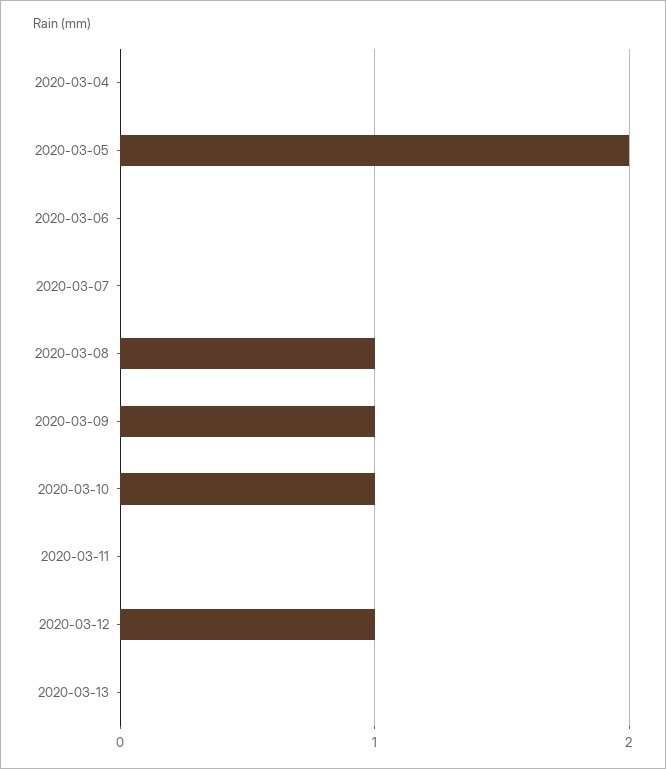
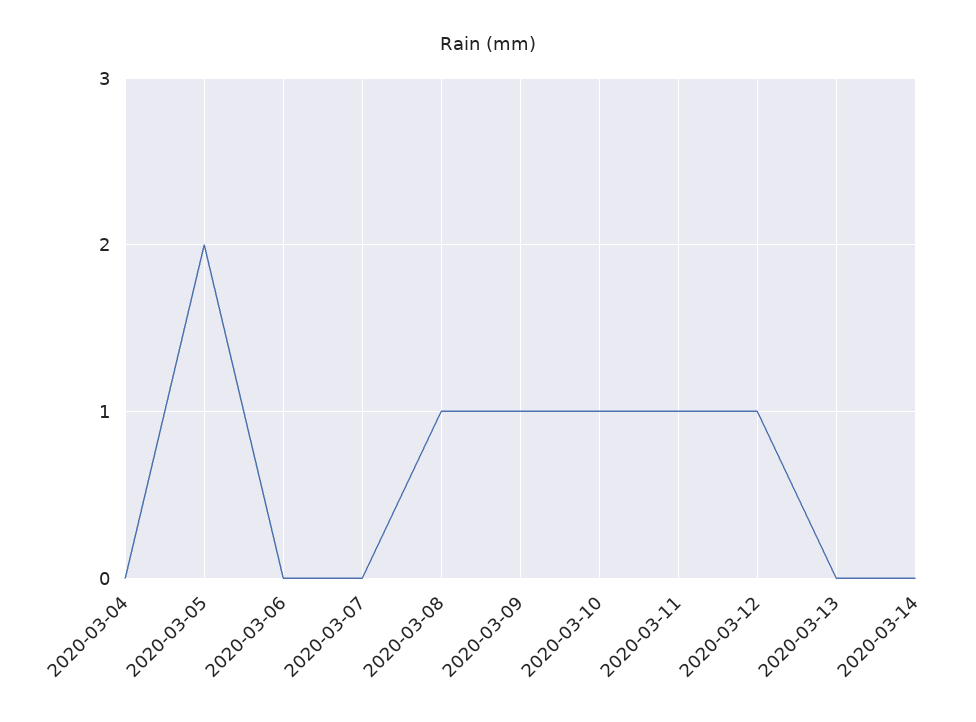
2020-03-11: 0 -> 1
2020-03-14: none -> 0

